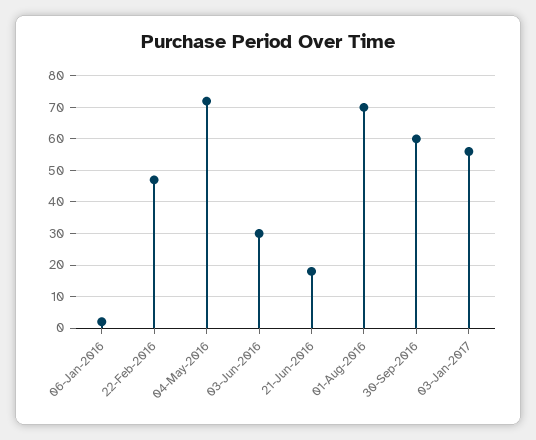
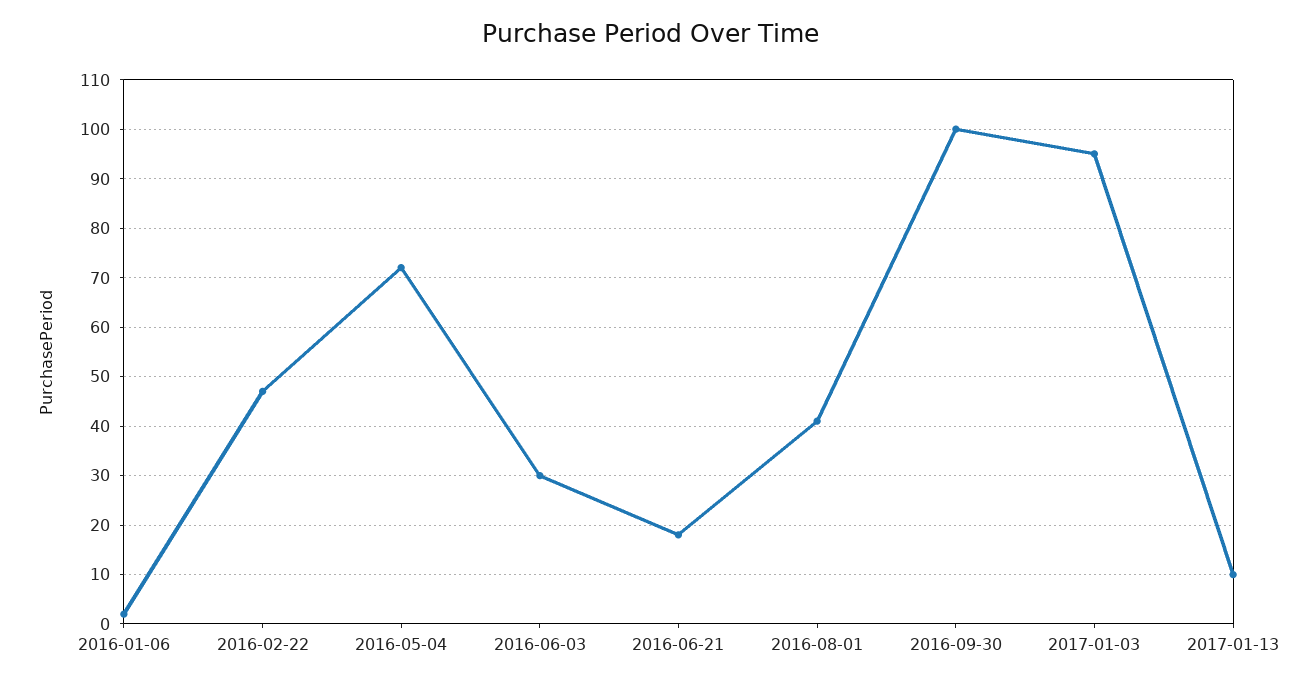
01-Aug-2016: 70 -> 40
30-Sep-2016: 60 -> 100
03-Jan-2017: 55 -> 95
2017-01-13: none -> 10

